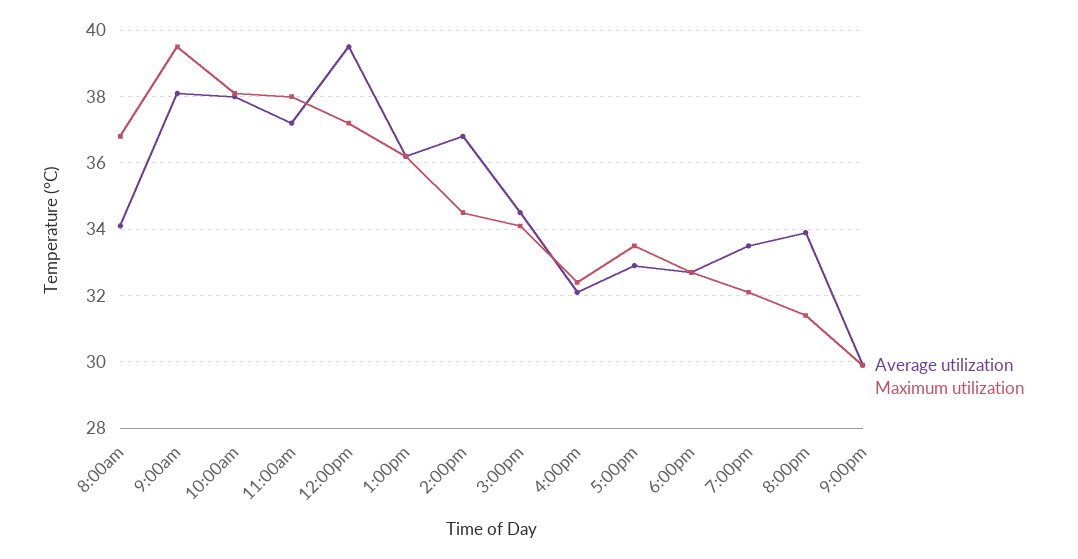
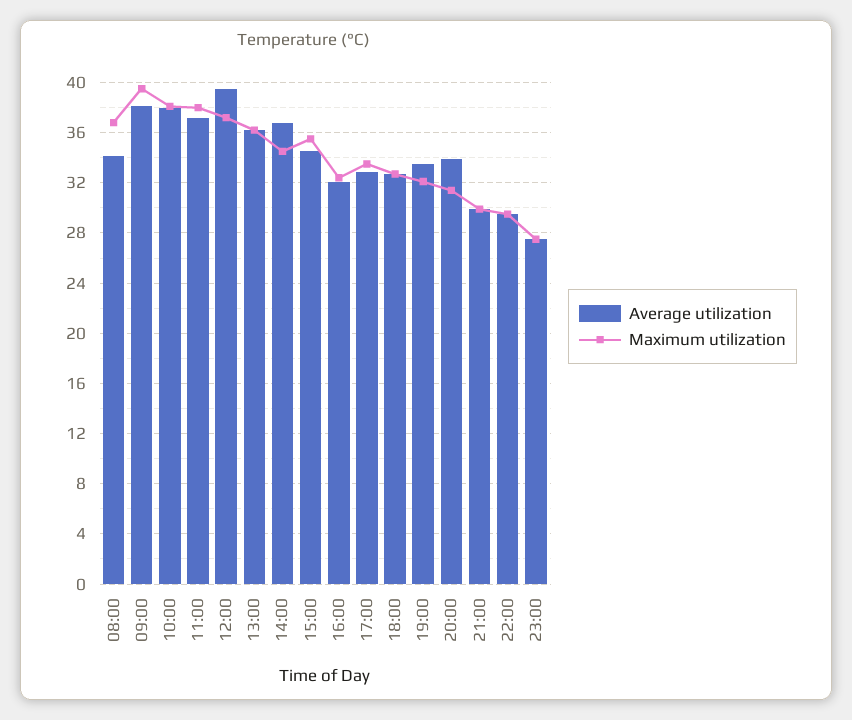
Maximum utilization, 3:00pm: 34 -> 35.5
Average utilization, 22:00: none -> 29.5
Maximum utilization, 22:00: none -> 29.5
Average utilization, 23:00: none -> 27.5
Maximum utilization, 23:00: none -> 27.5

